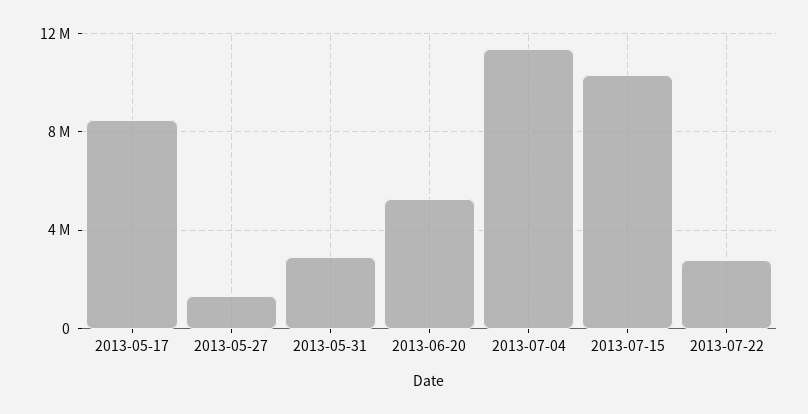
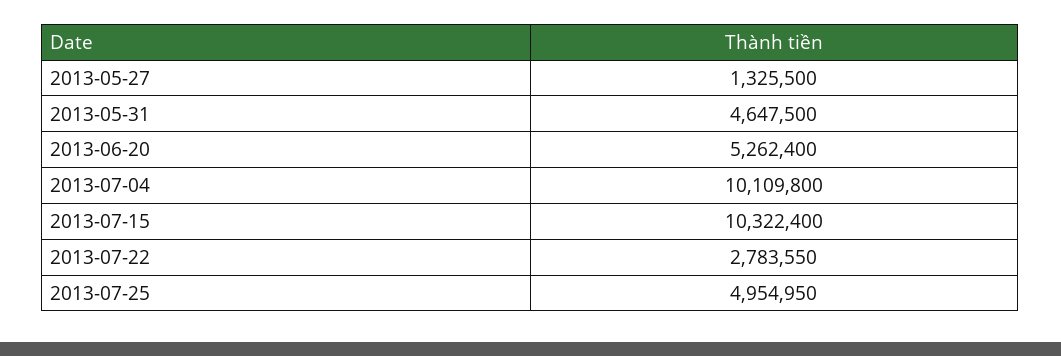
2013-05-17: 8500000 -> none
2013-05-31: 3000000 -> 4647500
2013-07-04: 11500000 -> 10109800
2013-07-25: none -> 4954950

